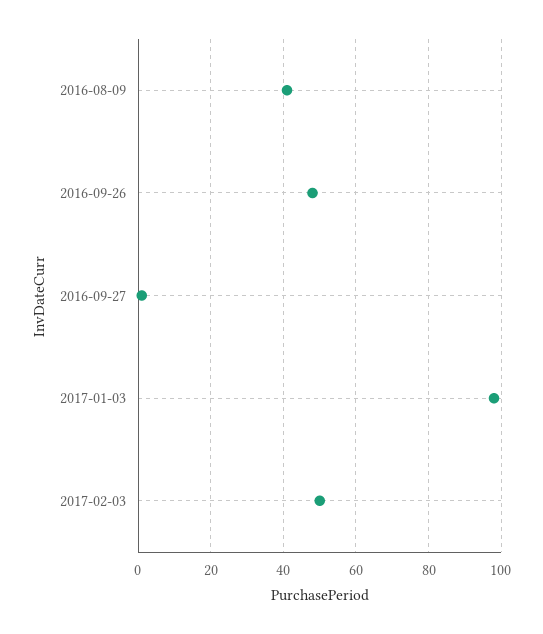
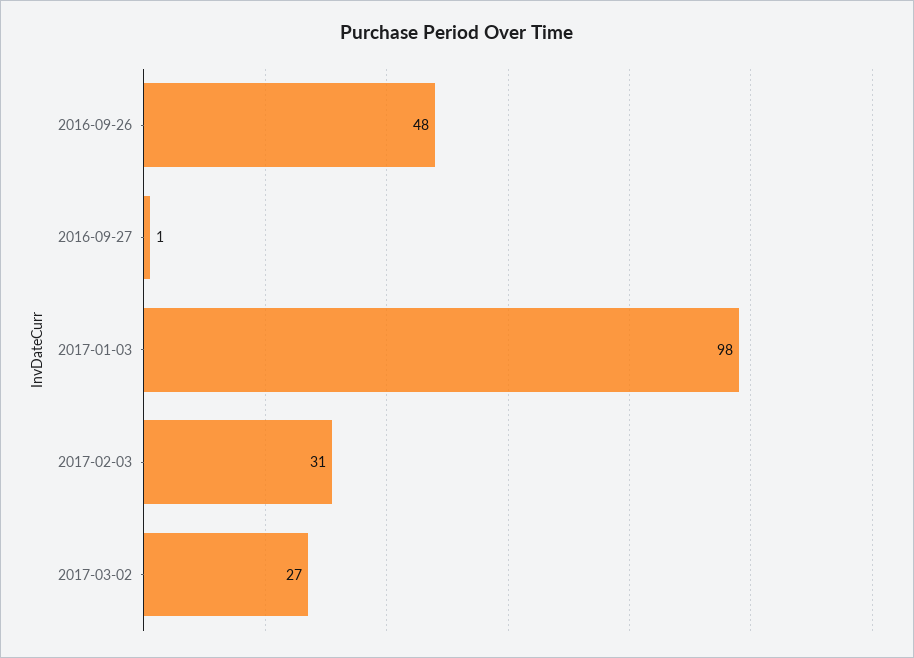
2016-08-09: 40 -> none
2017-02-03: 50 -> 31
2017-03-02: none -> 27

